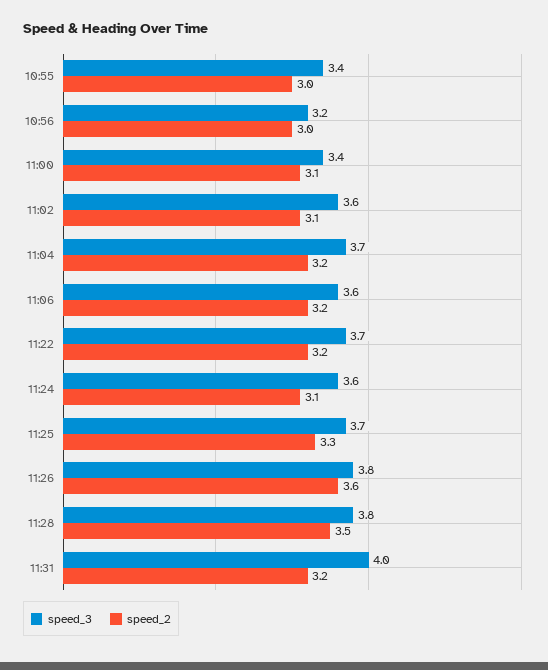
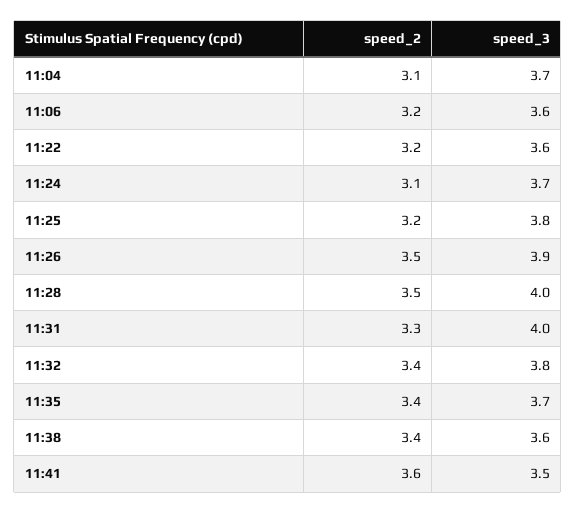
speed_3, 10:55: 3.4 -> none
speed_2, 10:55: 3 -> none
speed_3, 10:56: 3.2 -> none
speed_2, 10:56: 3 -> none
speed_3, 11:00: 3.4 -> none
speed_2, 11:00: 3.1 -> none
speed_3, 11:02: 3.6 -> none
speed_2, 11:02: 3.1 -> none
speed_2, 11:04: 3.2 -> 3.1
speed_3, 11:22: 3.7 -> 3.6
speed_3, 11:24: 3.6 -> 3.7
speed_3, 11:25: 3.7 -> 3.8
speed_2, 11:25: 3.3 -> 3.2
speed_3, 11:26: 3.8 -> 3.9
speed_2, 11:26: 3.6 -> 3.5
speed_3, 11:28: 3.8 -> 4
speed_2, 11:31: 3.2 -> 3.3
speed_2, 11:32: none -> 3.4
speed_3, 11:32: none -> 3.8
speed_2, 11:35: none -> 3.4
speed_3, 11:35: none -> 3.7
speed_2, 11:38: none -> 3.4
speed_3, 11:38: none -> 3.6
speed_2, 11:41: none -> 3.6
speed_3, 11:41: none -> 3.5

